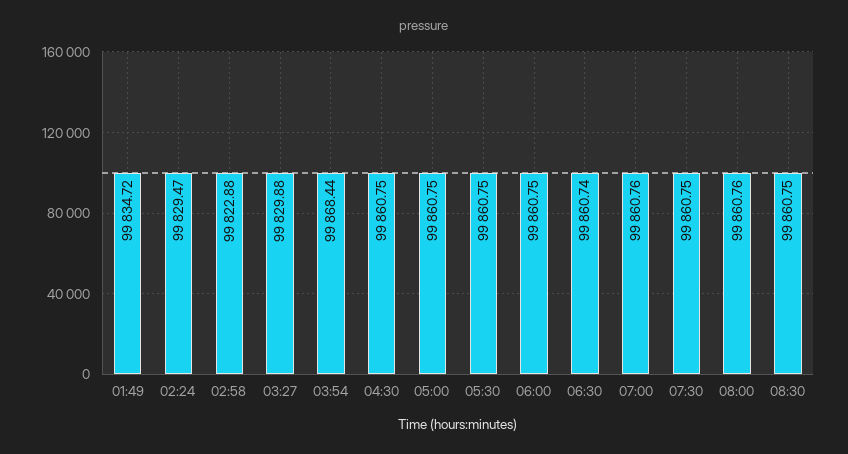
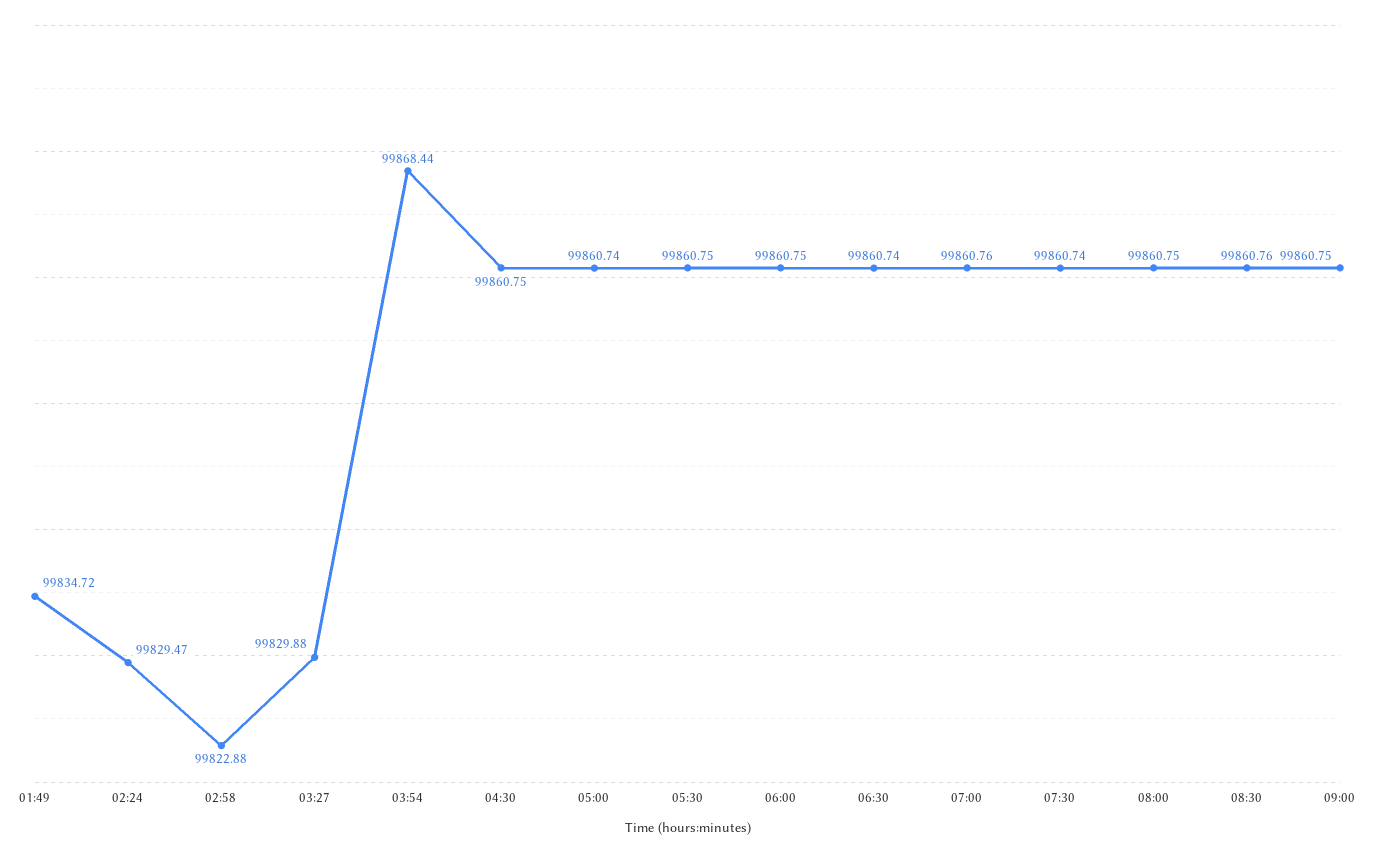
05:00: 99860.75 -> 99860.74
07:30: 99860.75 -> 99860.74
08:00: 99860.76 -> 99860.75
08:30: 99860.75 -> 99860.76
09:00: none -> 99860.75

